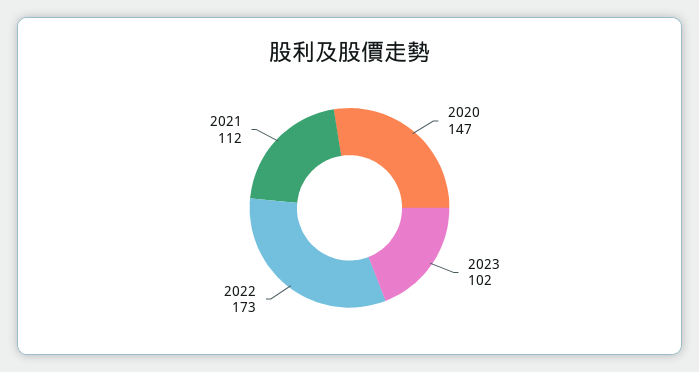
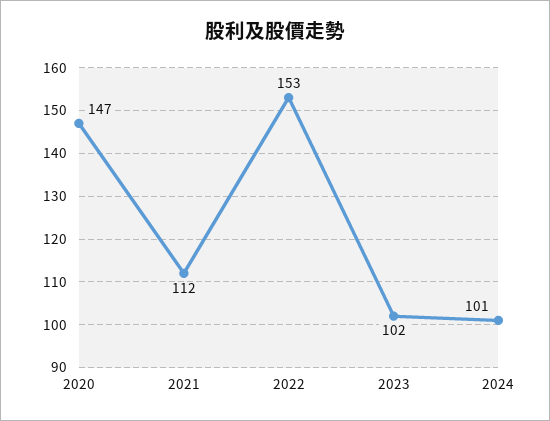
2022: 173 -> 153
2024: none -> 101

